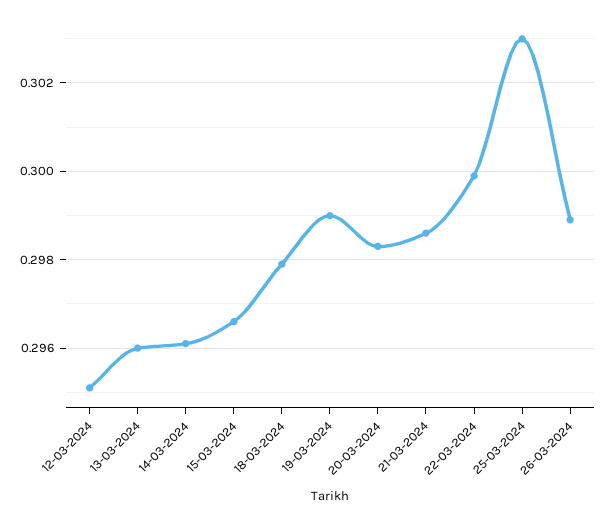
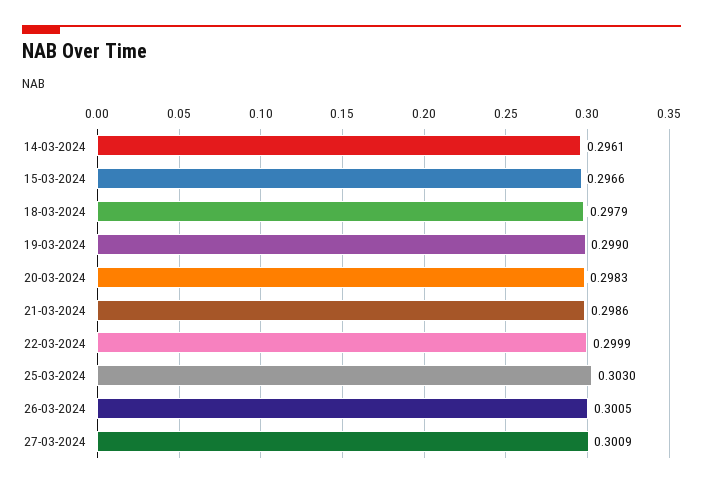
12-03-2024: 0.295 -> none
13-03-2024: 0.296 -> none
26-03-2024: 0.299 -> 0.3005
27-03-2024: none -> 0.3009

